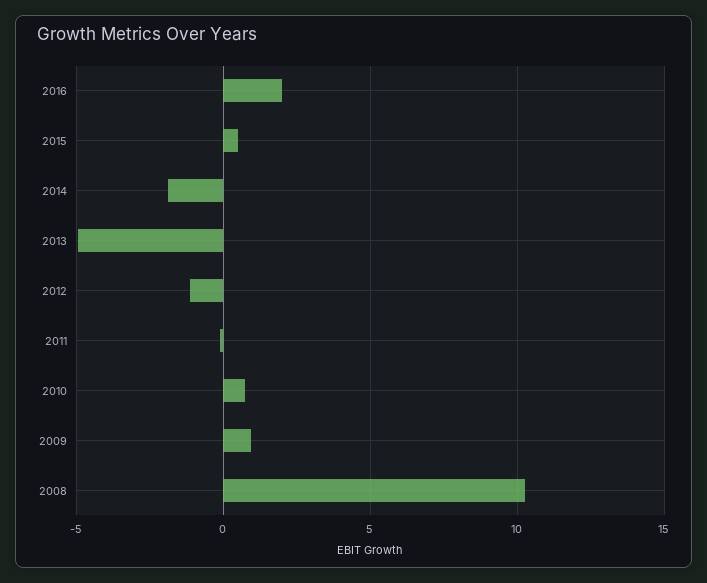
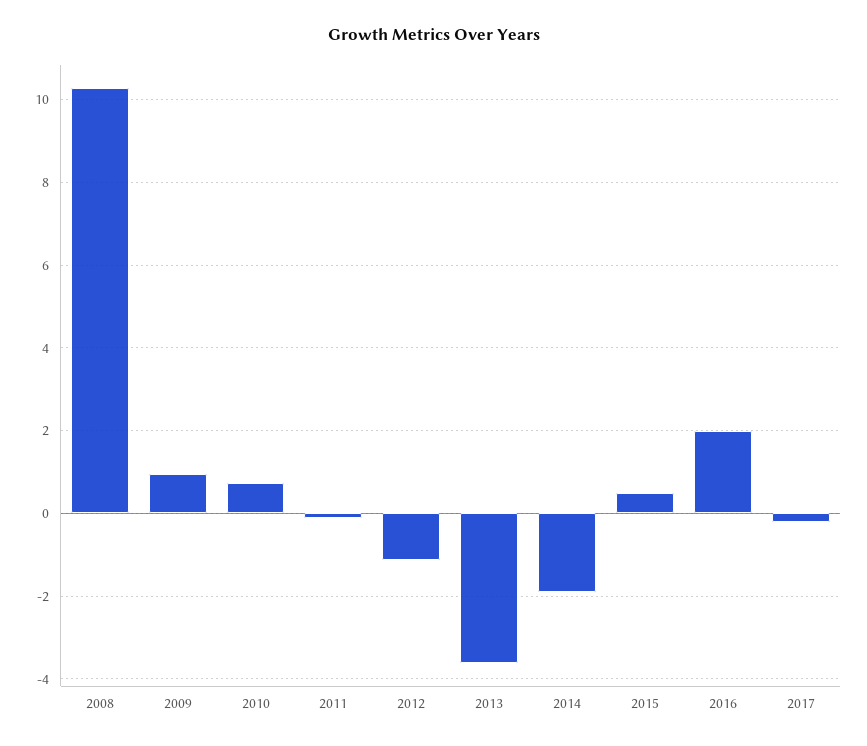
2013: -5 -> -3.6
2017: none -> -0.2

